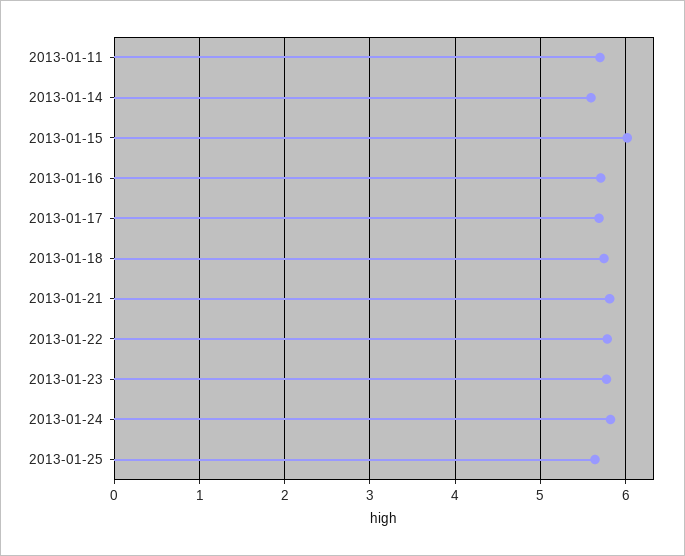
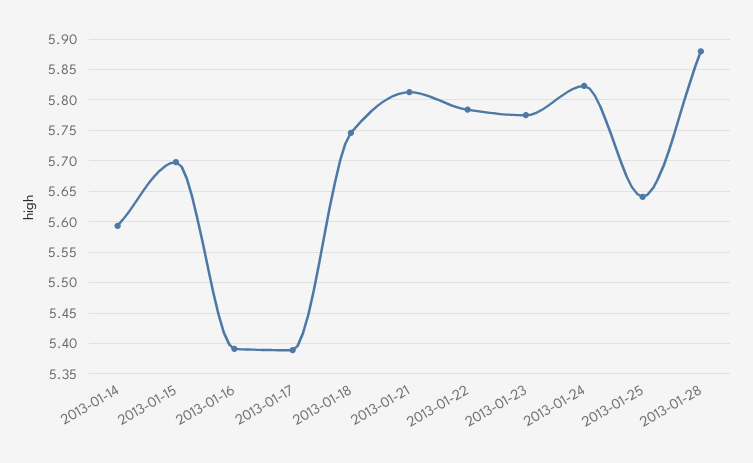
2013-01-11: 5.7 -> none
2013-01-15: 6 -> 5.7
2013-01-16: 5.7 -> 5.39
2013-01-17: 5.7 -> 5.39
2013-01-28: none -> 5.88

